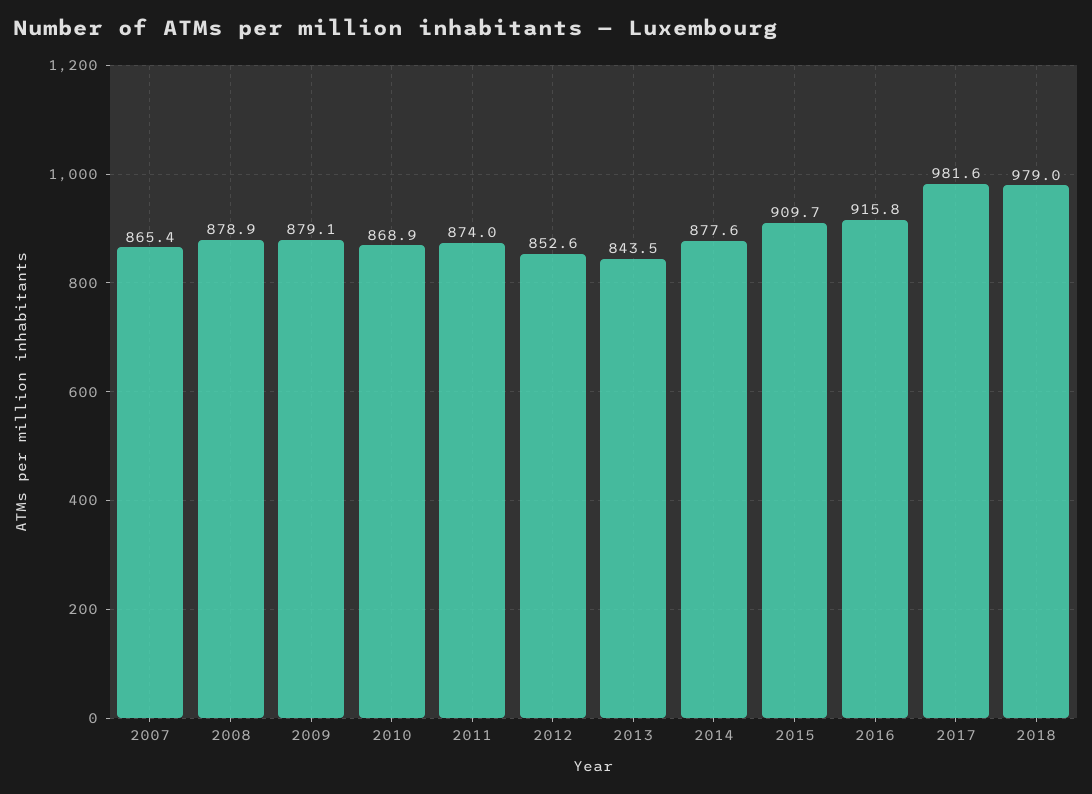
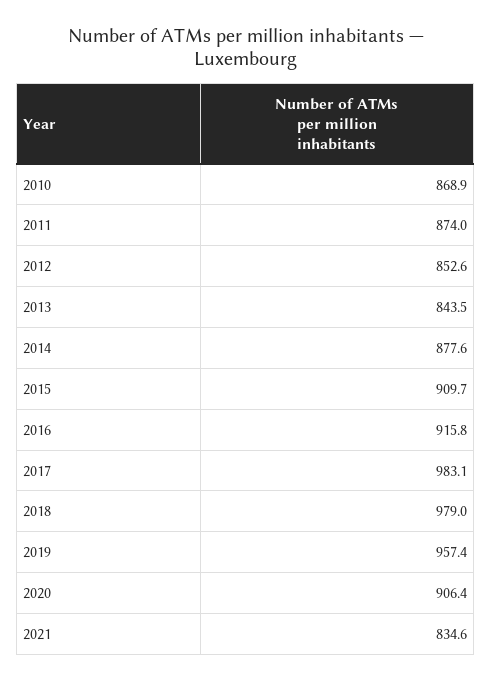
2007: 865.4 -> none
2008: 878.9 -> none
2009: 879.1 -> none
2017: 981.6 -> 983.1
2019: none -> 957.4
2020: none -> 906.4
2021: none -> 834.6

